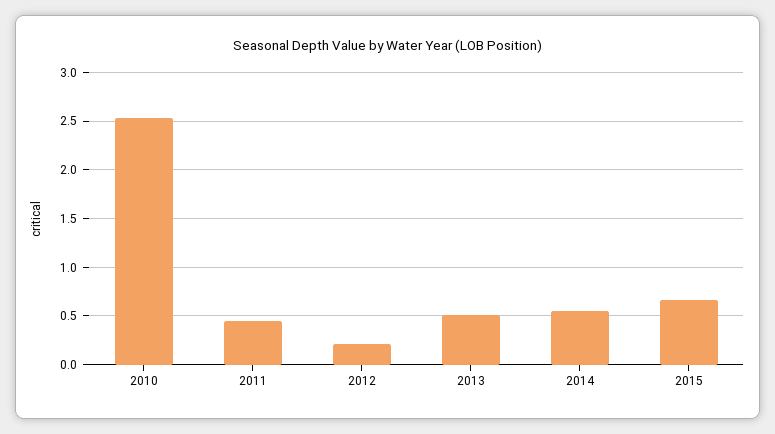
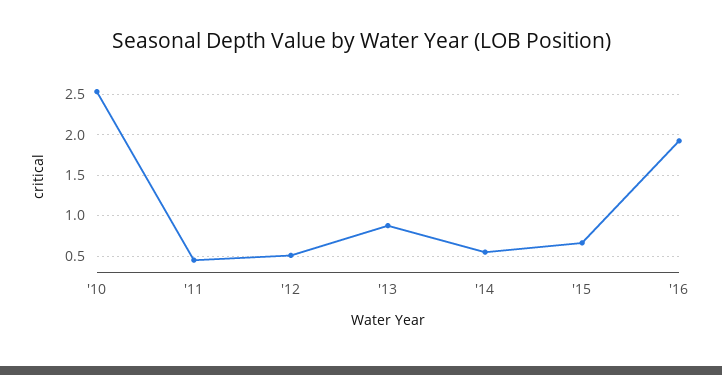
2012: 0.2 -> 0.5
2013: 0.5 -> 0.9
'16: none -> 1.9

